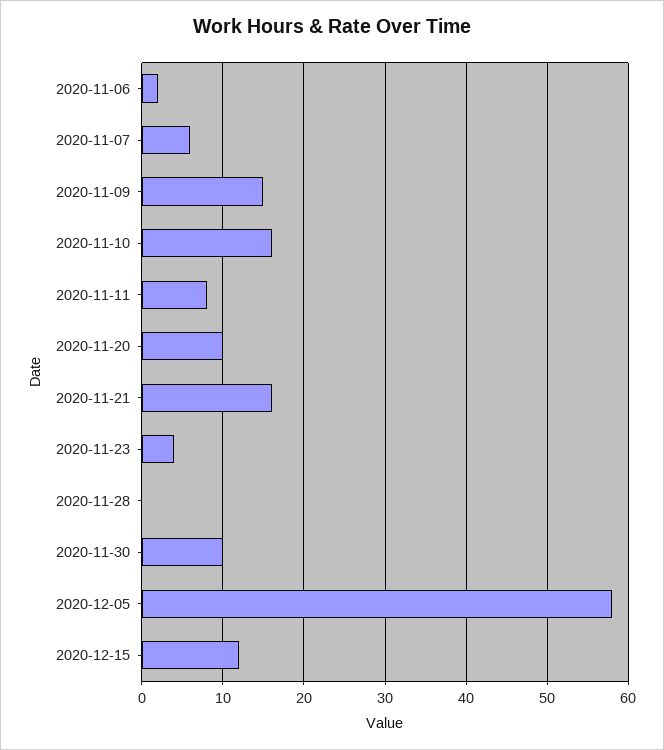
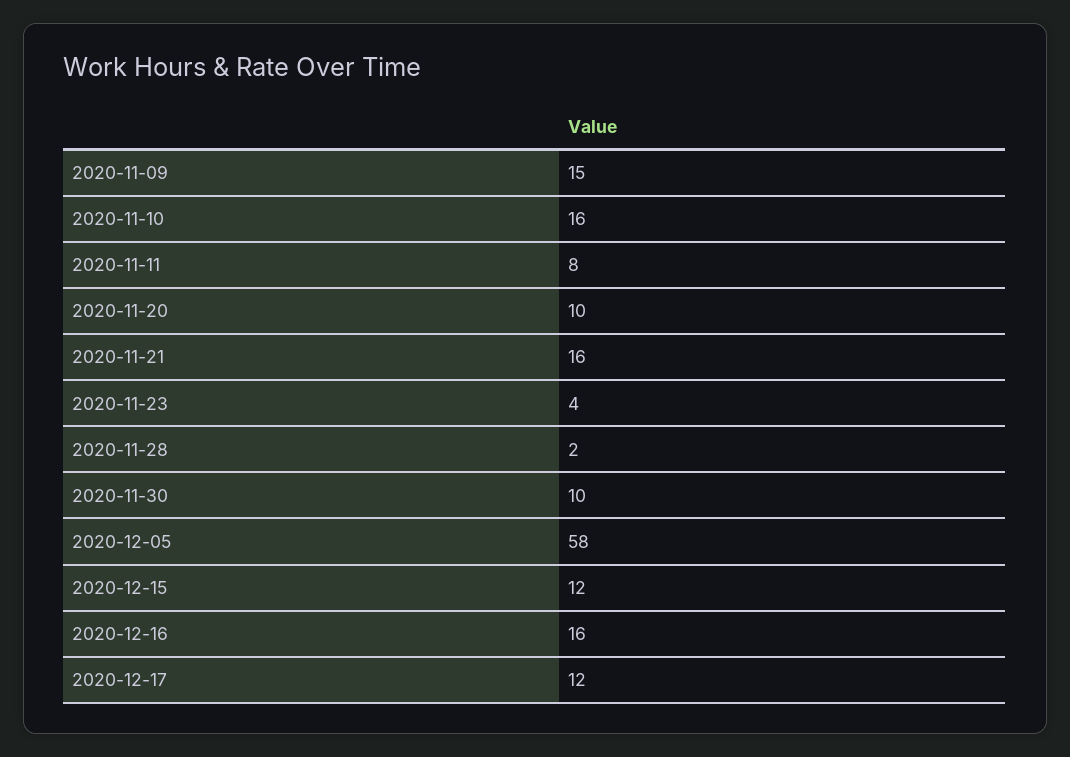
2020-11-06: 2 -> none
2020-11-07: 6 -> none
2020-11-28: 0 -> 2
2020-12-16: none -> 16
2020-12-17: none -> 12

